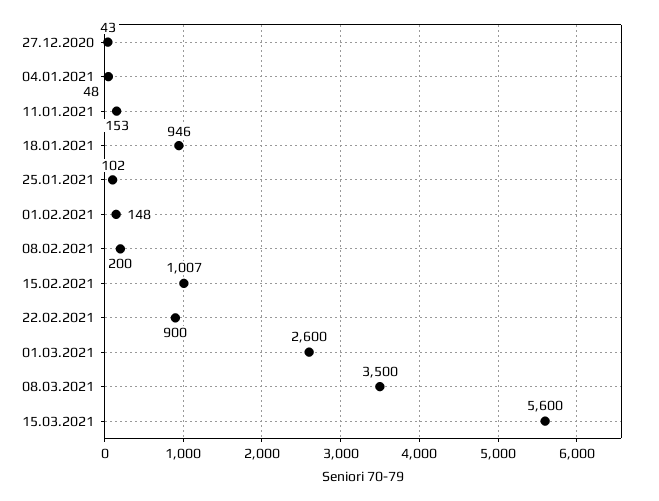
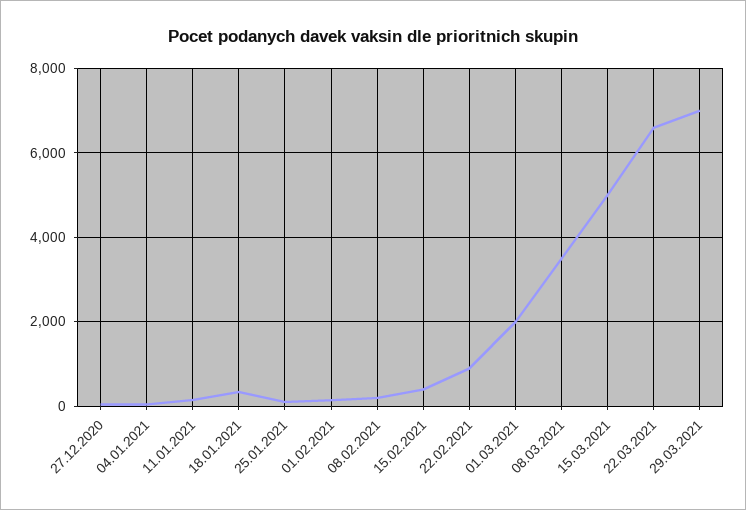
18.01.2021: 946 -> 400
15.02.2021: 1007 -> 400
01.03.2021: 2600 -> 2000
15.03.2021: 5600 -> 5000
22.03.2021: none -> 6600
29.03.2021: none -> 7000

